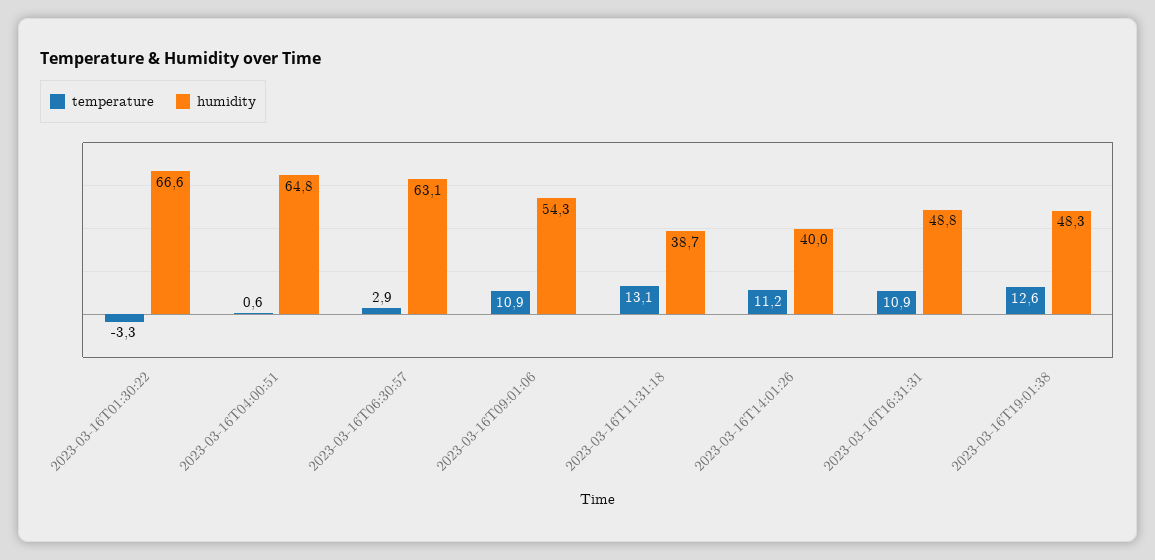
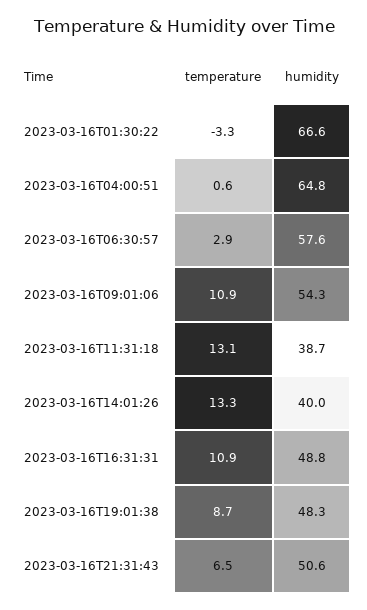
humidity, 2023-03-16T06:30:57: 63.1 -> 57.6
temperature, 2023-03-16T14:01:26: 11.2 -> 13.3
temperature, 2023-03-16T19:01:38: 12.6 -> 8.7
temperature, 2023-03-16T21:31:43: none -> 6.5
humidity, 2023-03-16T21:31:43: none -> 50.6

